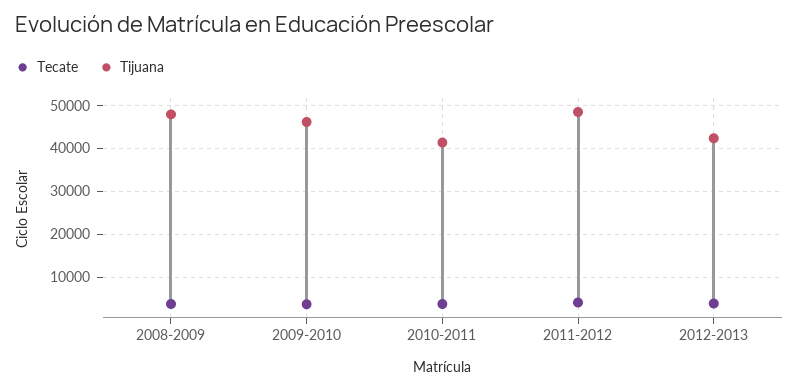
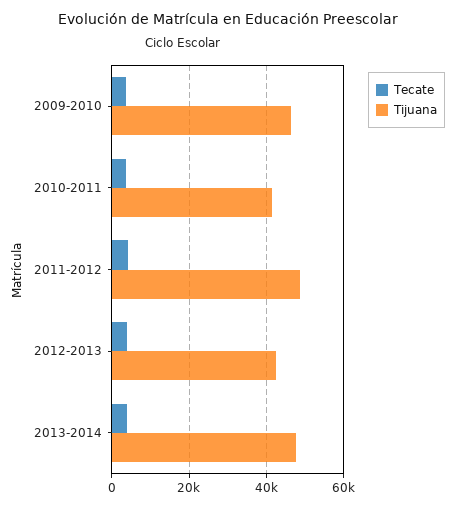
Tecate, 2008-2009: 4000 -> none
Tijuana, 2008-2009: 48000 -> none
Tecate, 2013-2014: none -> 4000
Tijuana, 2013-2014: none -> 48000

